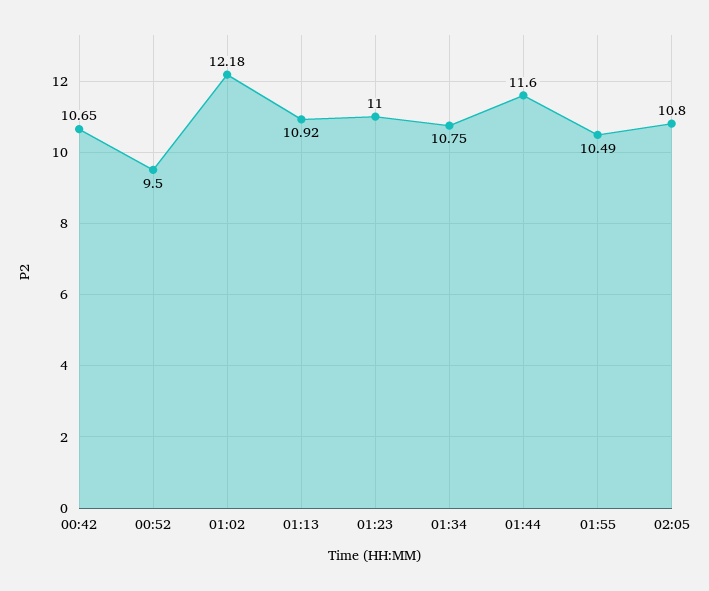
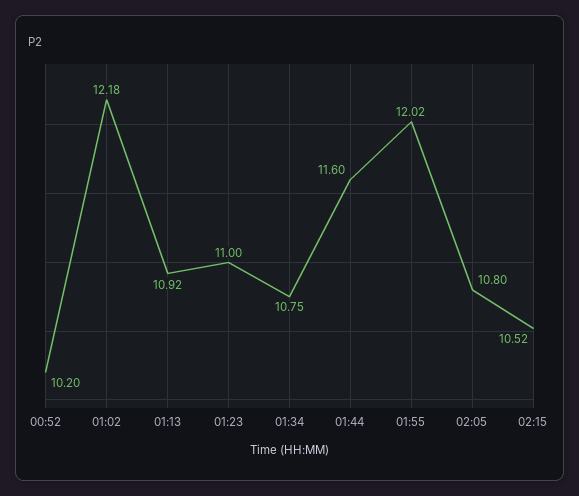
00:42: 10.65 -> none
00:52: 9.5 -> 10.2
01:55: 10.49 -> 12.02
02:15: none -> 10.52

